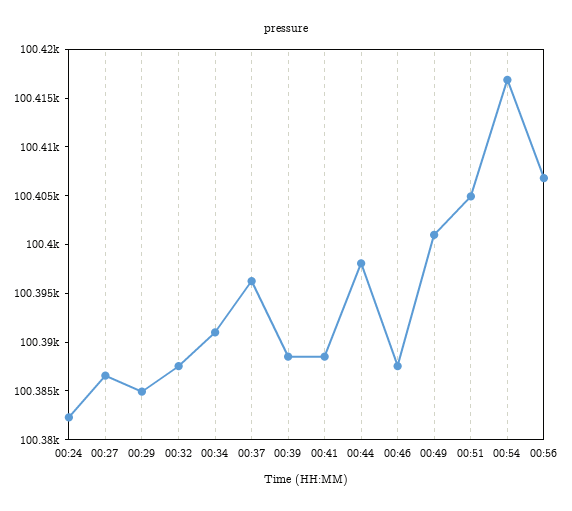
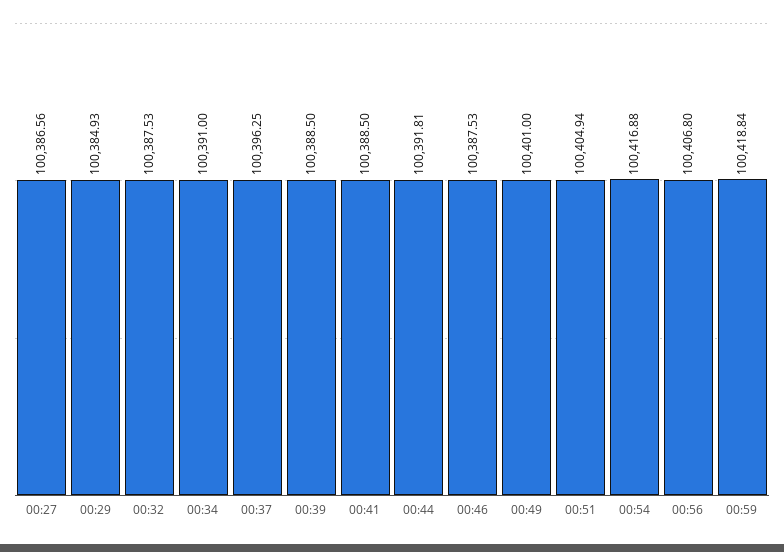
00:24: 100382 -> none
00:44: 100398 -> 100391.81
00:59: none -> 100418.84

